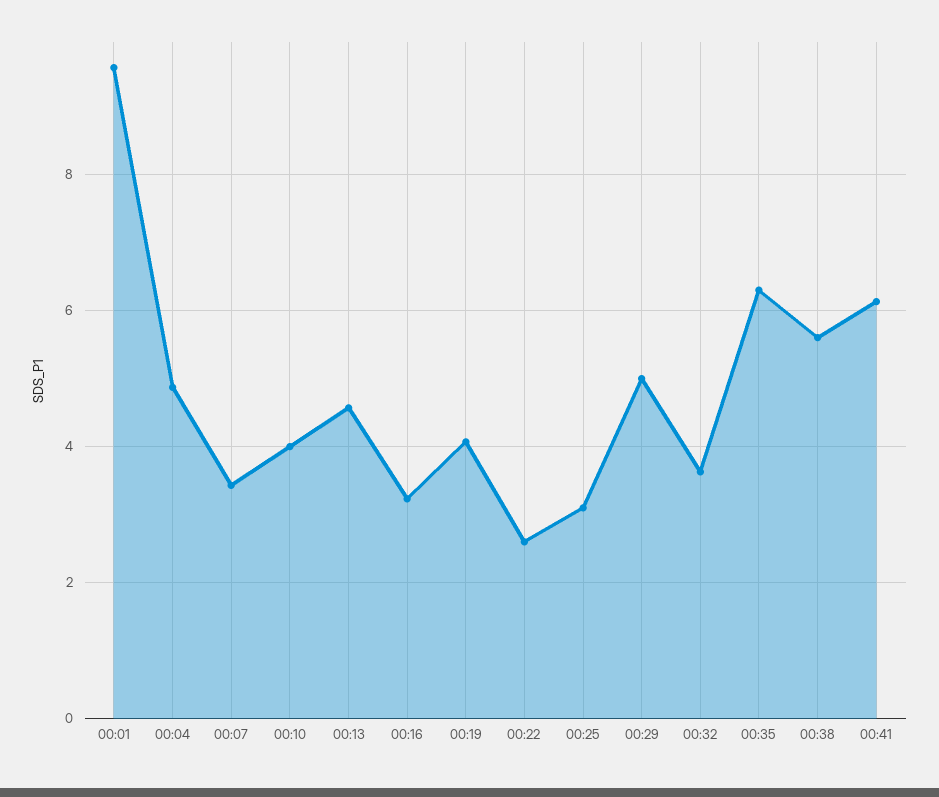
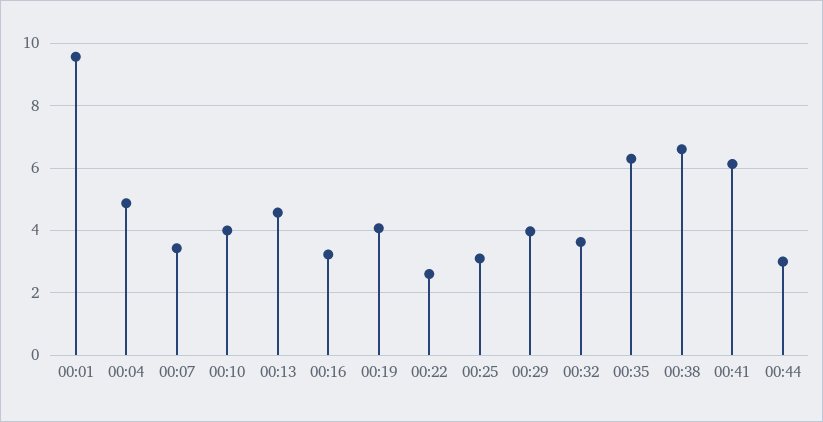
00:29: 5 -> 4
00:38: 5.6 -> 6.6
00:44: none -> 3

